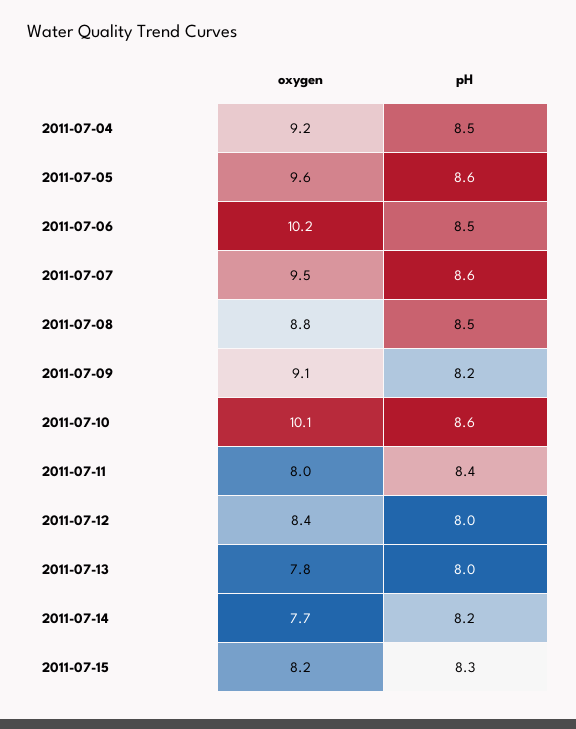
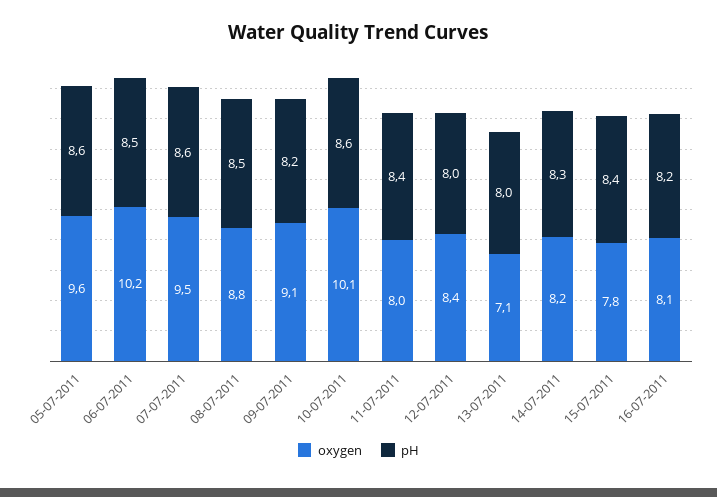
oxygen, 2011-07-04: 9.2 -> none
pH, 2011-07-04: 8.5 -> none
oxygen, 2011-07-13: 7.8 -> 7.1
oxygen, 2011-07-14: 7.7 -> 8.2
pH, 2011-07-14: 8.2 -> 8.3
oxygen, 2011-07-15: 8.2 -> 7.8
pH, 2011-07-15: 8.3 -> 8.4
oxygen, 16-07-2011: none -> 8.1
pH, 16-07-2011: none -> 8.2

